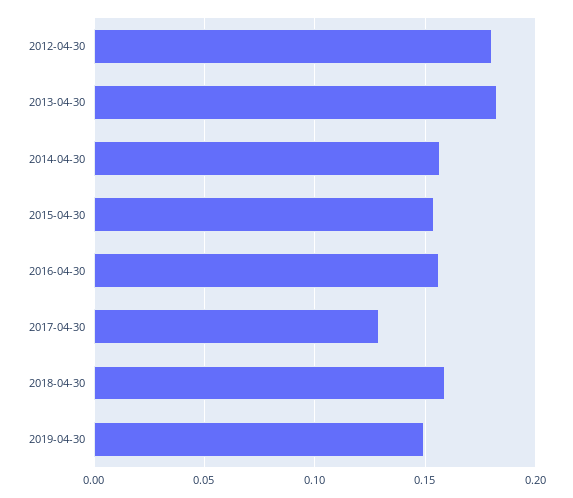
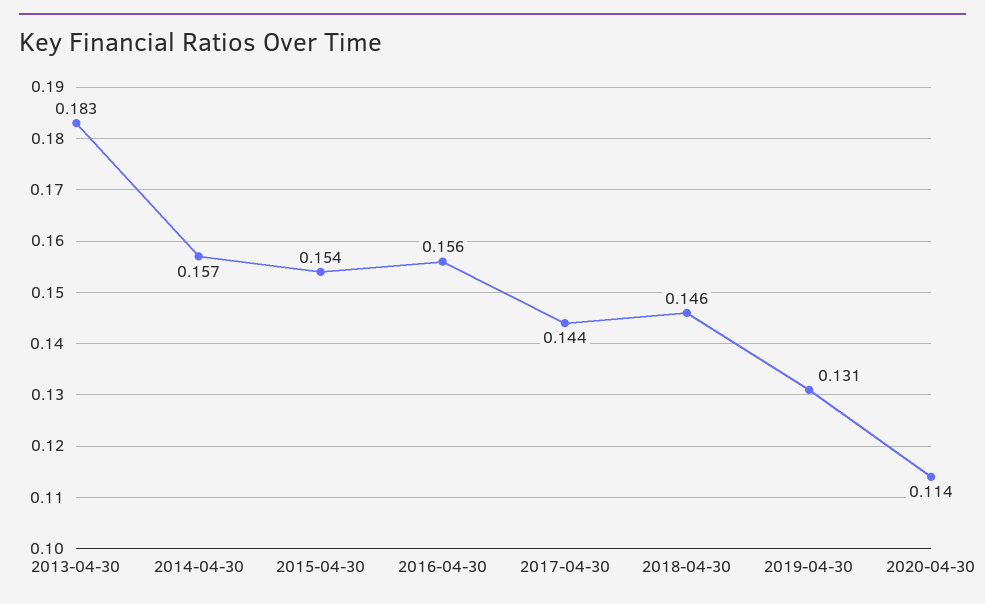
2012-04-30: 0.18 -> none
2017-04-30: 0.13 -> 0.144
2018-04-30: 0.16 -> 0.146
2019-04-30: 0.15 -> 0.131
2020-04-30: none -> 0.114

